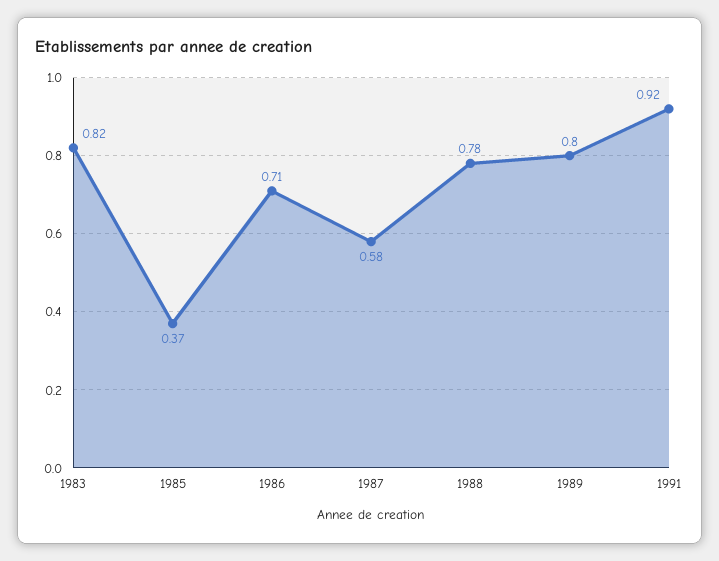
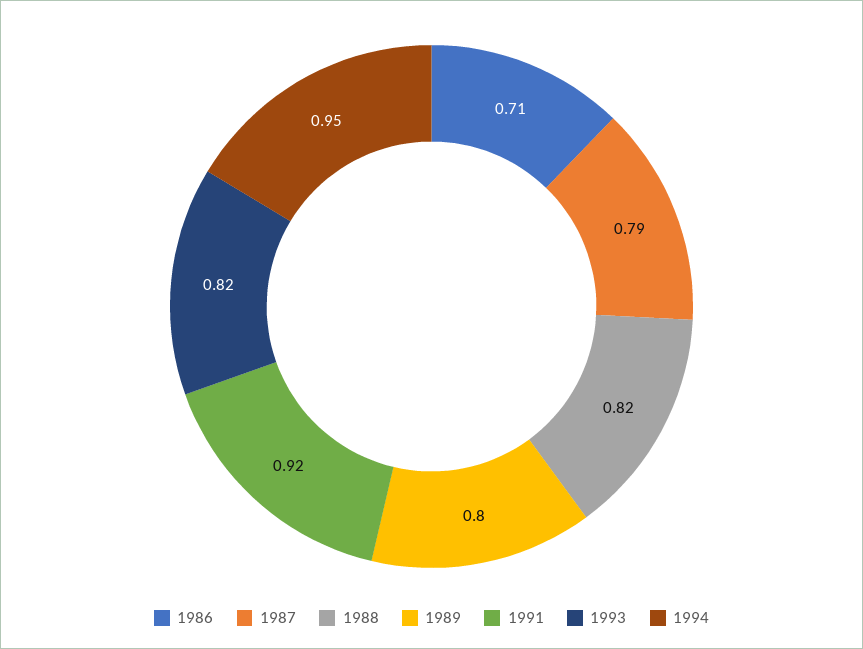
1983: 0.82 -> none
1985: 0.37 -> none
1987: 0.58 -> 0.79
1988: 0.78 -> 0.82
1993: none -> 0.82
1994: none -> 0.95

